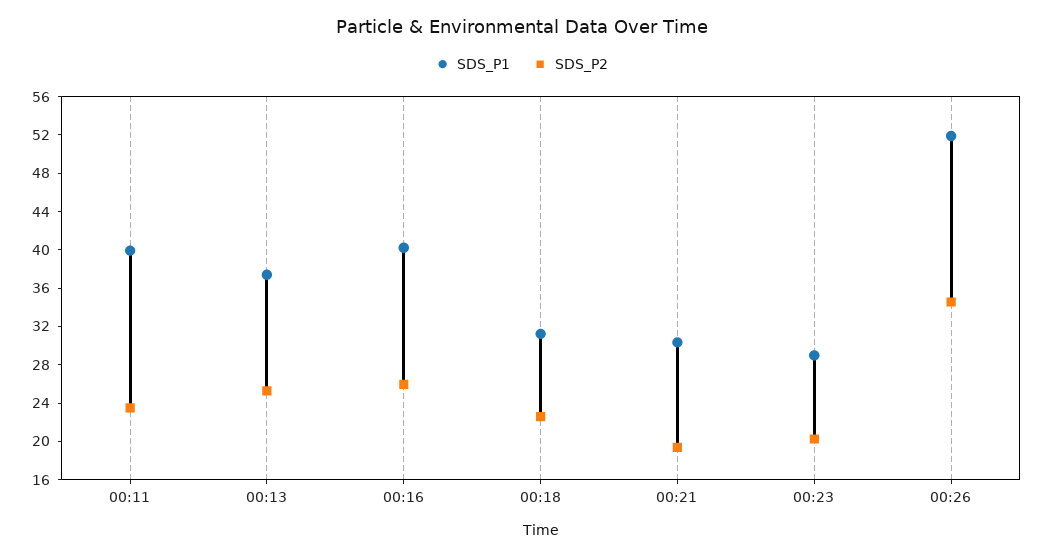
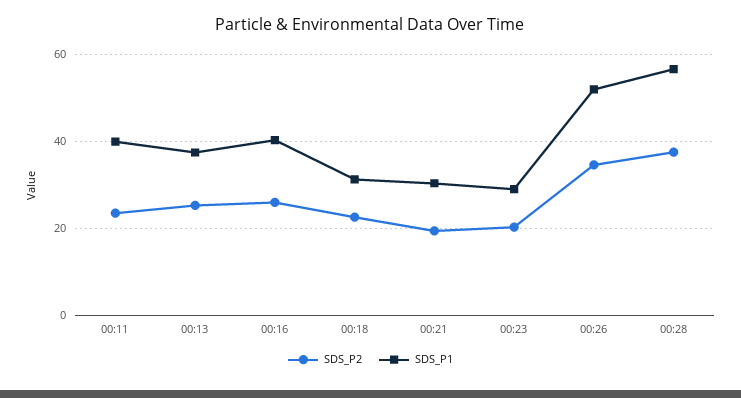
SDS_P2, 00:28: none -> 38
SDS_P1, 00:28: none -> 56

